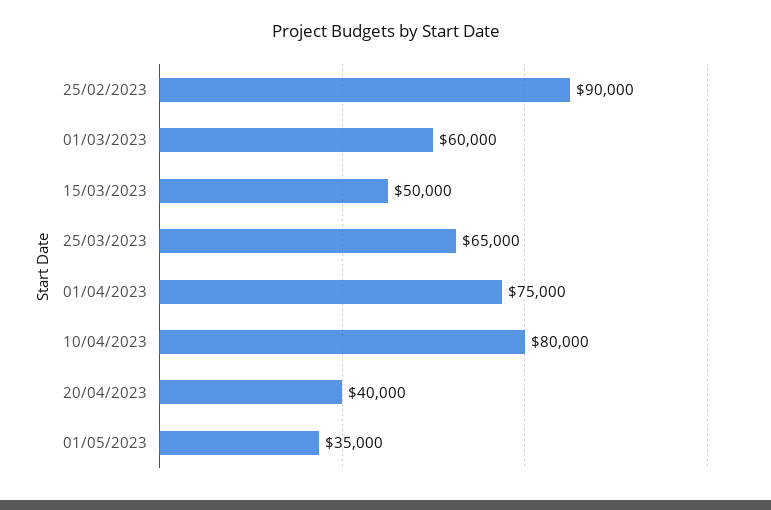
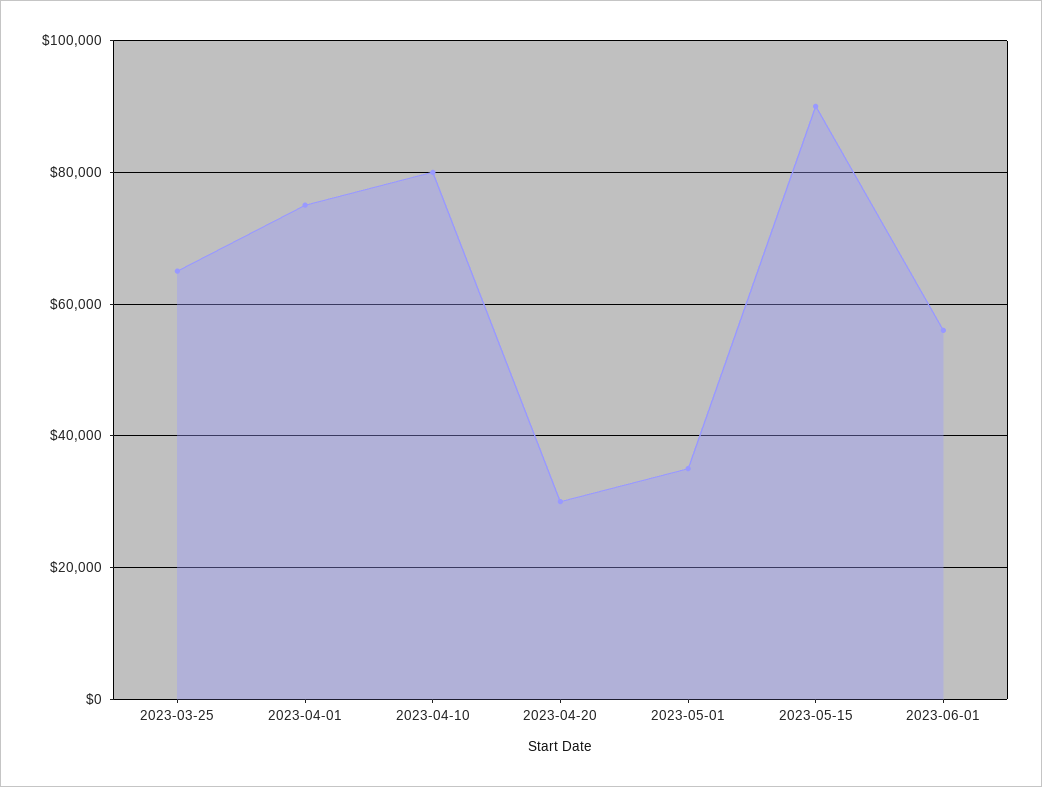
25/02/2023: 90000 -> none
01/03/2023: 60000 -> none
15/03/2023: 50000 -> none
20/04/2023: 40000 -> 30000
2023-05-15: none -> 90000
2023-06-01: none -> 56000

